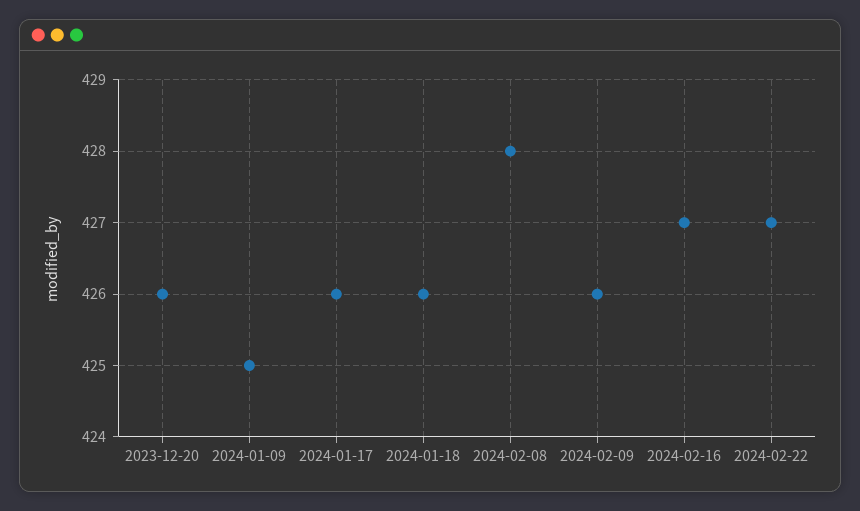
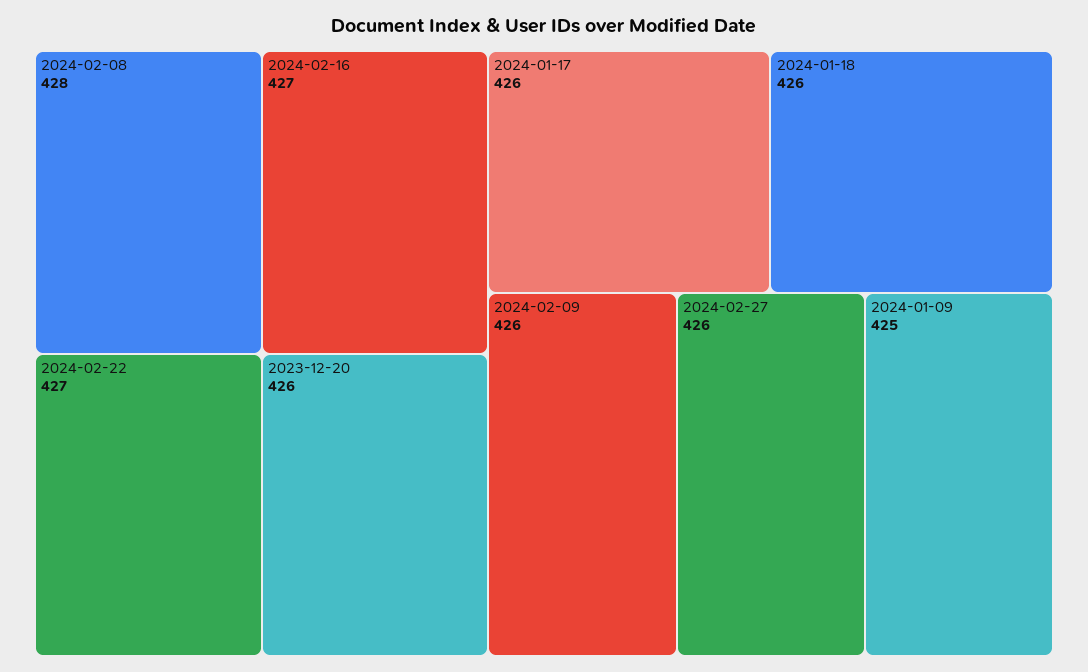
2024-02-27: none -> 426

